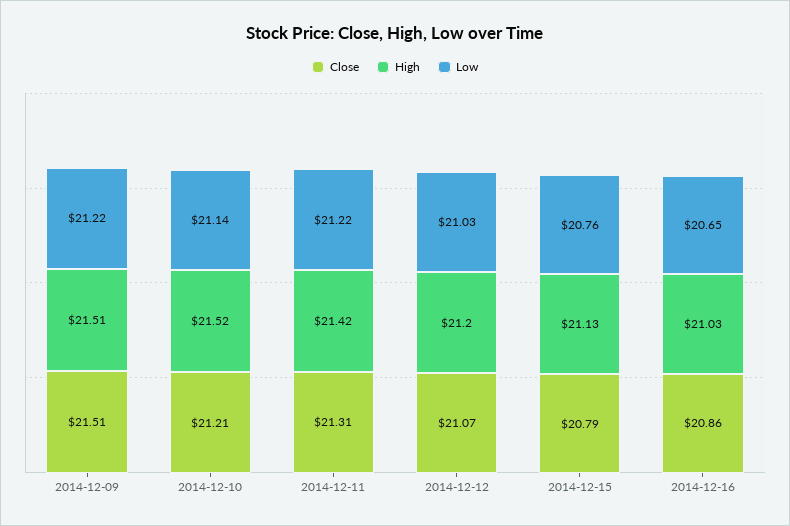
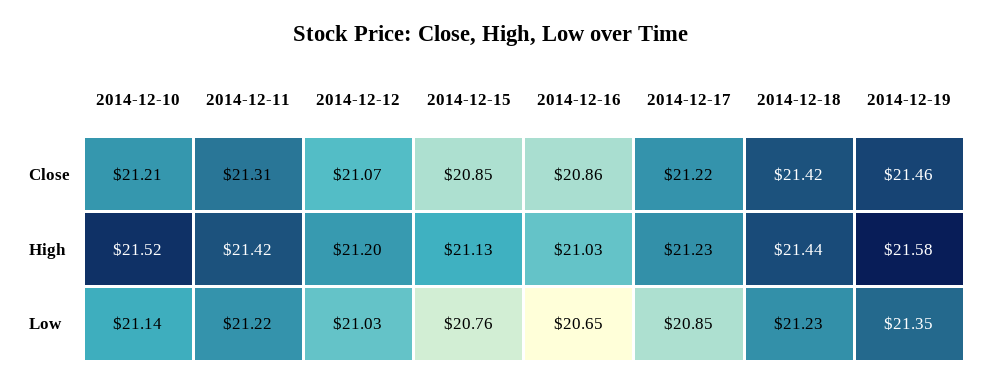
Close, 2014-12-09: 21.51 -> none
High, 2014-12-09: 21.51 -> none
Low, 2014-12-09: 21.22 -> none
Close, 2014-12-15: 20.79 -> 20.85
Close, 2014-12-17: none -> 21.22
Close, 2014-12-18: none -> 21.42
Close, 2014-12-19: none -> 21.46
High, 2014-12-17: none -> 21.23
High, 2014-12-18: none -> 21.44
High, 2014-12-19: none -> 21.58
Low, 2014-12-17: none -> 20.85
Low, 2014-12-18: none -> 21.23
Low, 2014-12-19: none -> 21.35

